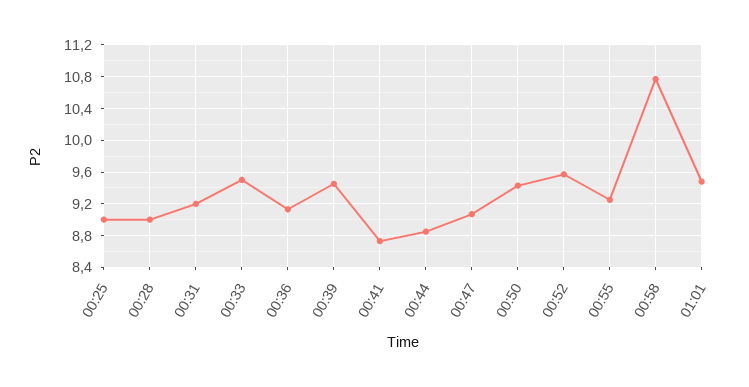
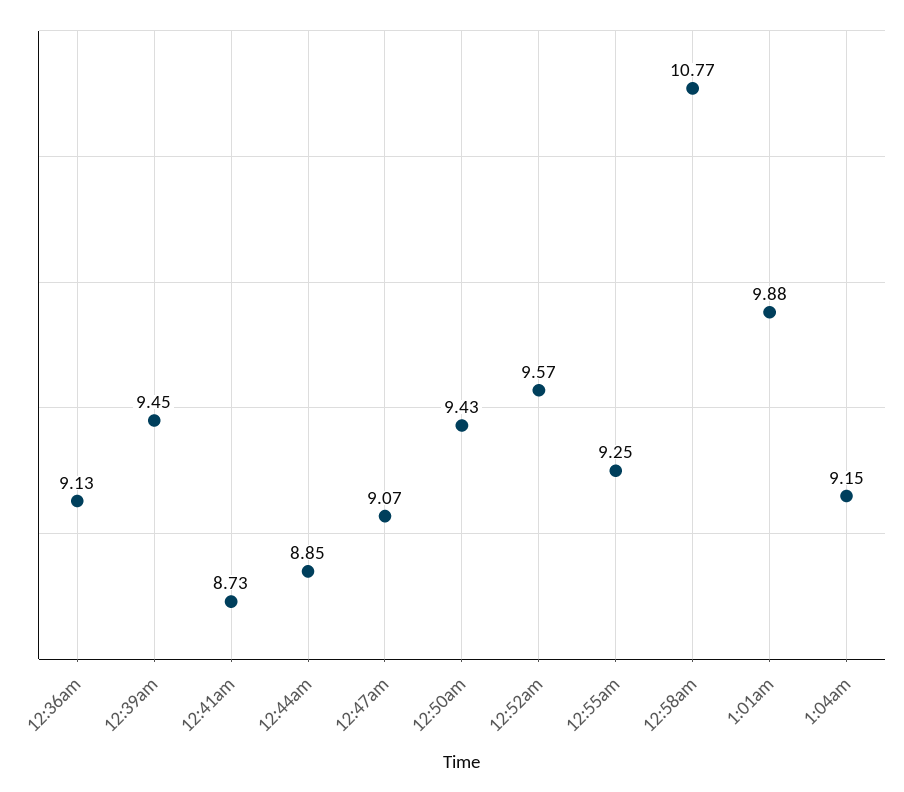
00:25: 9 -> none
00:28: 9 -> none
00:31: 9.2 -> none
00:33: 9.5 -> none
01:01: 9.5 -> 9.88
1:04am: none -> 9.15

